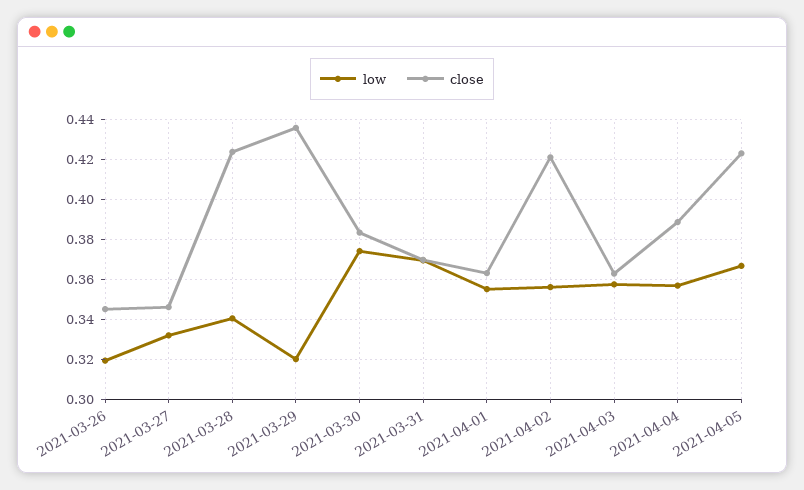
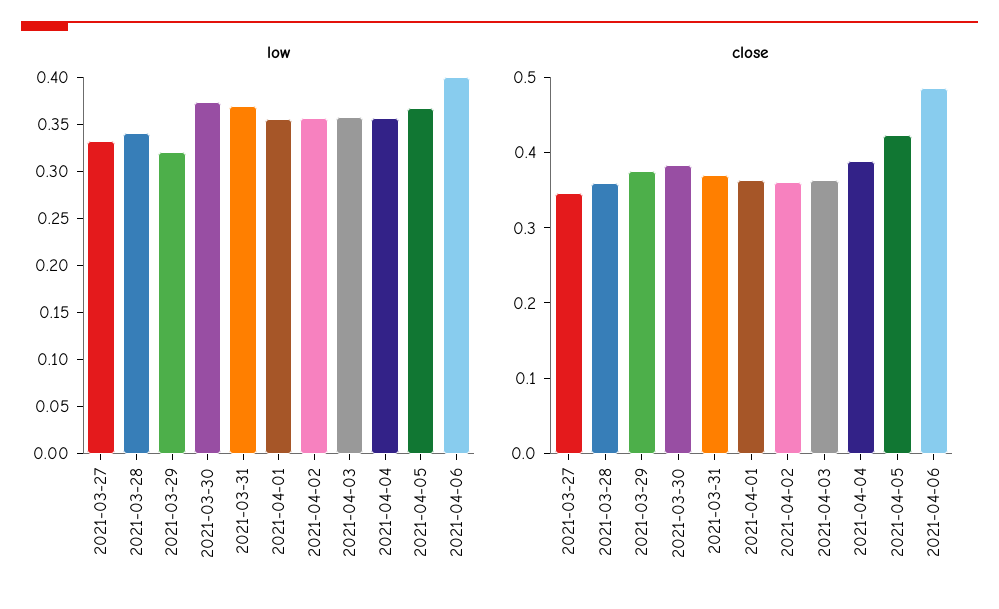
low, 2021-03-26: 0.32 -> none
close, 2021-03-26: 0.345 -> none
close, 2021-03-28: 0.425 -> 0.36
close, 2021-03-29: 0.435 -> 0.38
close, 2021-04-02: 0.42 -> 0.36
low, 2021-04-06: none -> 0.4
close, 2021-04-06: none -> 0.48

